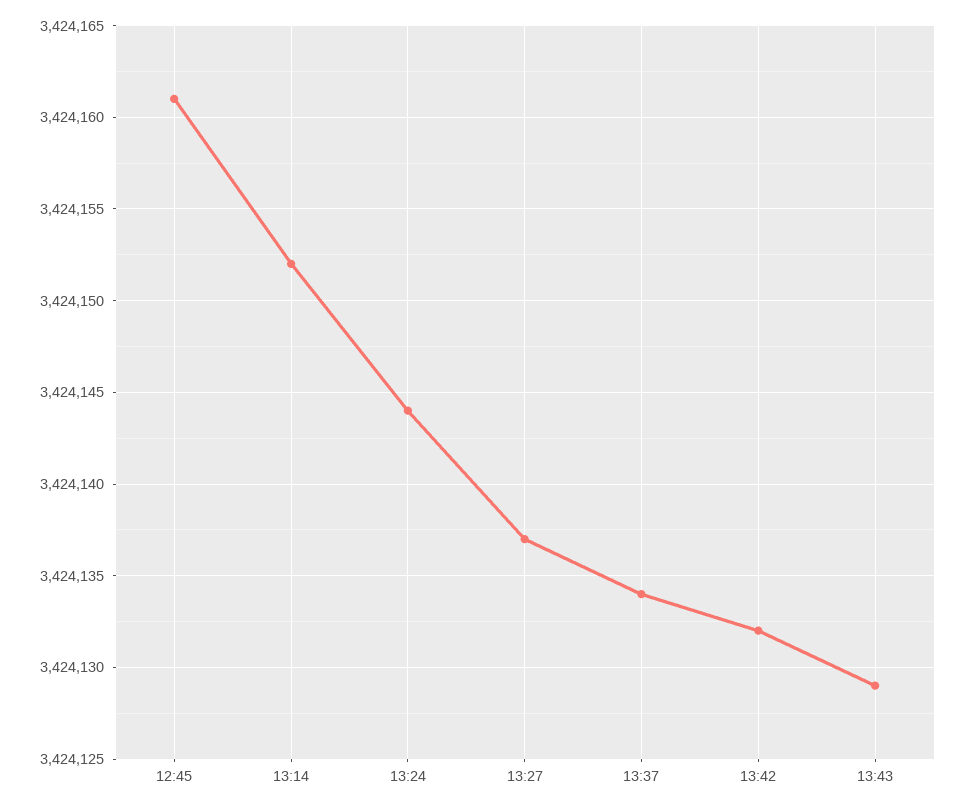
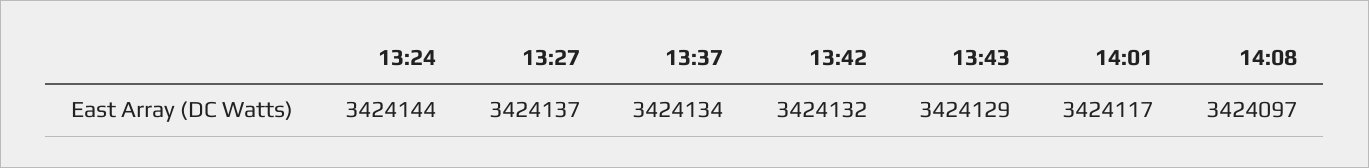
12:45: 3424161 -> none
13:14: 3424152 -> none
14:01: none -> 3424117
14:08: none -> 3424097

